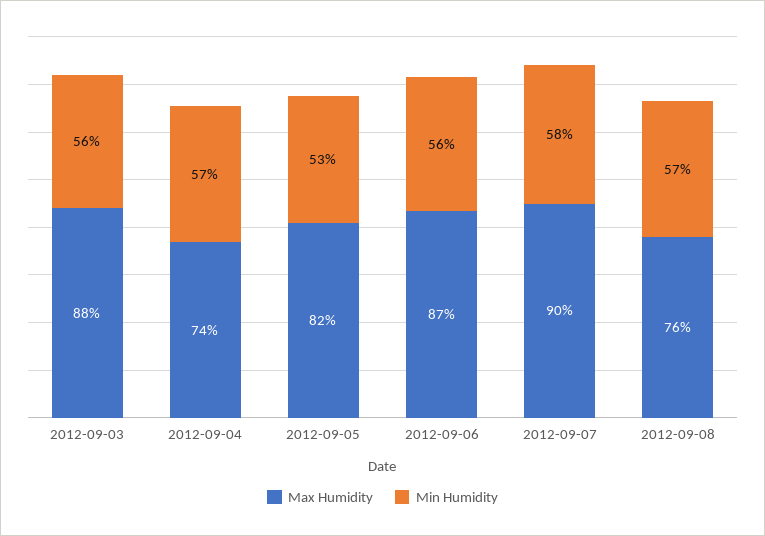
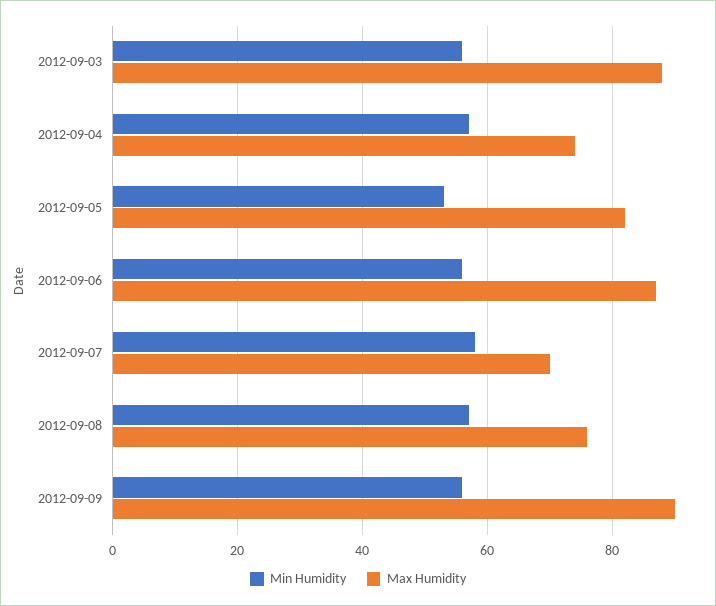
Max Humidity, 2012-09-07: 90 -> 70
Min Humidity, 2012-09-09: none -> 55
Max Humidity, 2012-09-09: none -> 90

